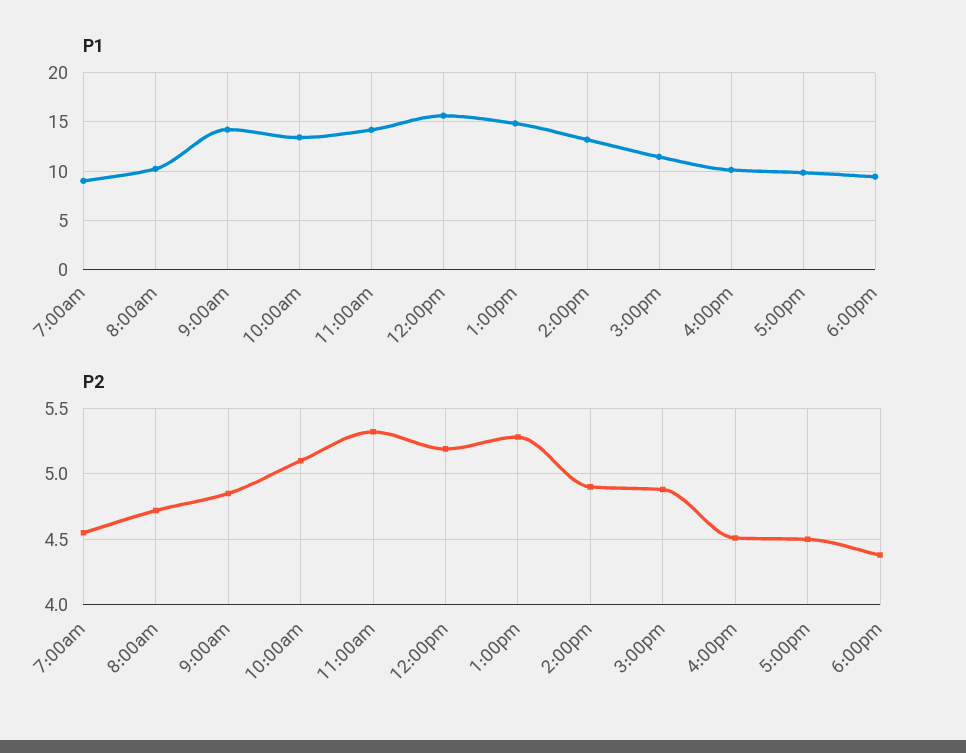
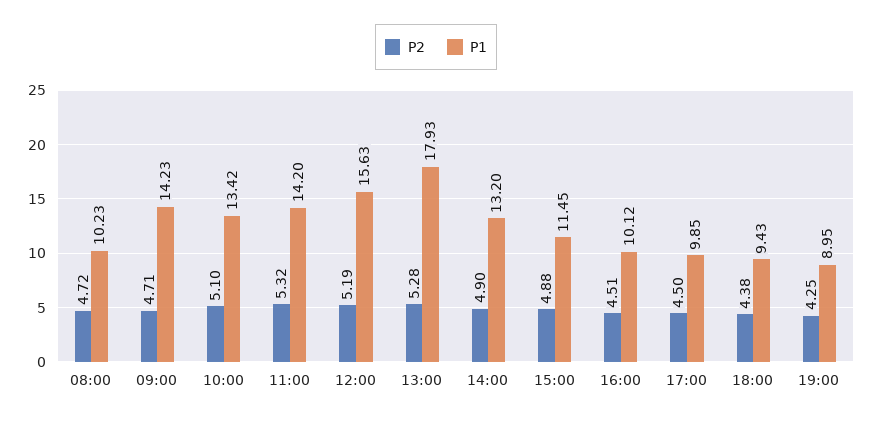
P1, 7:00am: 9 -> none
P1, 1:00pm: 15 -> 17.93
P2, 7:00am: 4.55 -> none
P2, 9:00am: 4.85 -> 4.71
P2, 19:00: none -> 4.25
P1, 19:00: none -> 8.95

